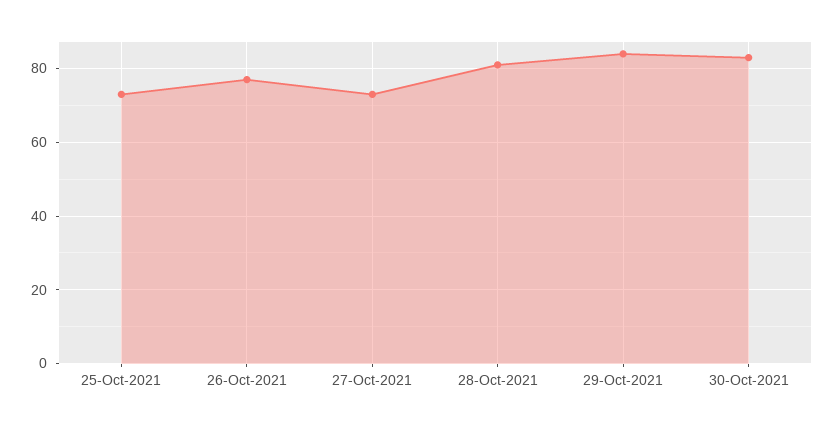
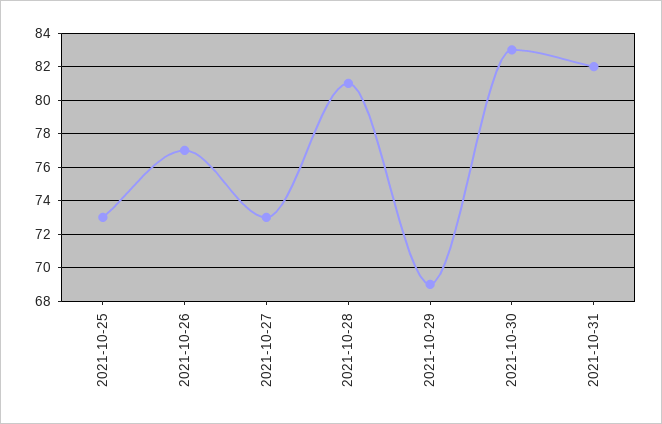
29-Oct-2021: 85 -> 69
2021-10-31: none -> 82

